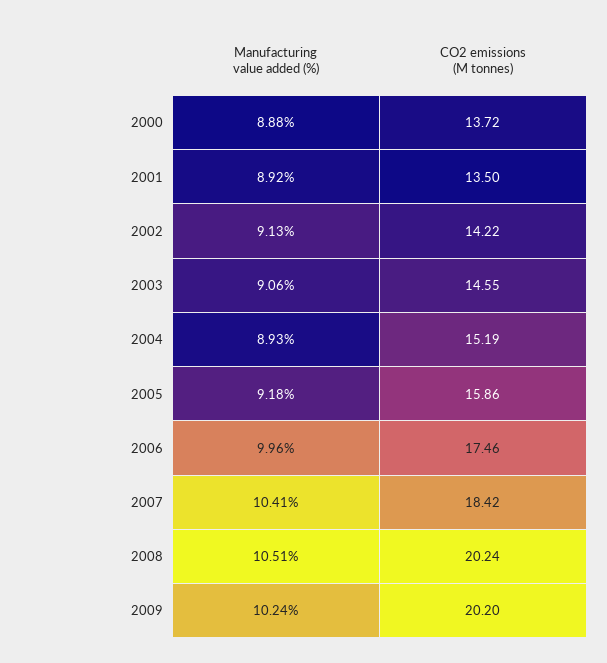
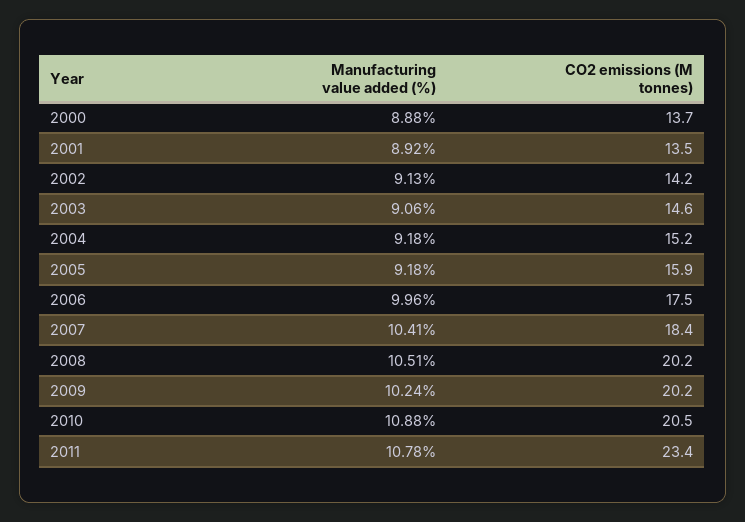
Manufacturing value added (%), 2004: 8.93 -> 9.18
Manufacturing value added (%), 2010: none -> 10.88
CO2 emissions (M tonnes), 2010: none -> 20.5
Manufacturing value added (%), 2011: none -> 10.78
CO2 emissions (M tonnes), 2011: none -> 23.4

